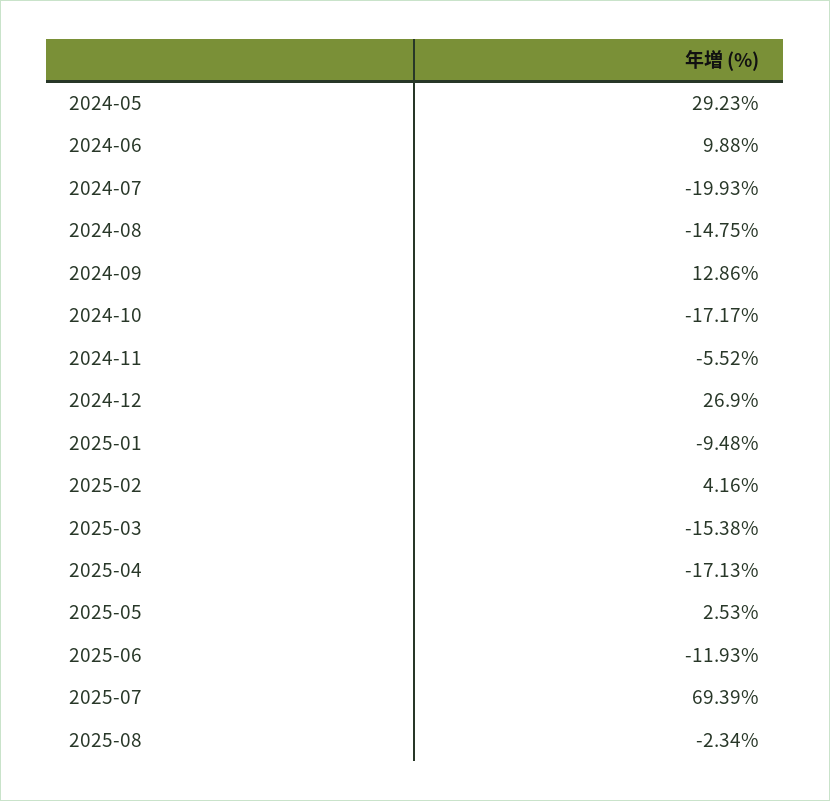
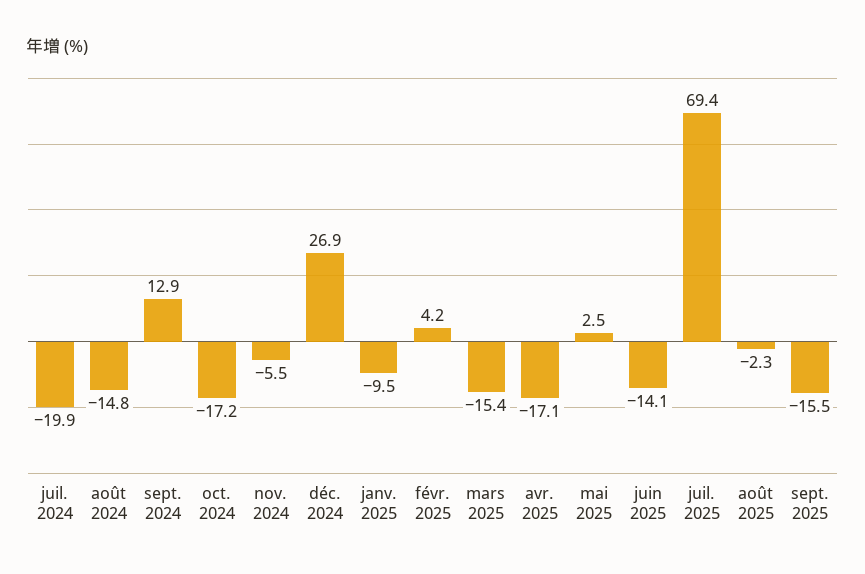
2024-05: 29.23 -> none
2024-06: 9.88 -> none
2025-06: -11.93 -> -14.1
sept. 2025: none -> -15.5

